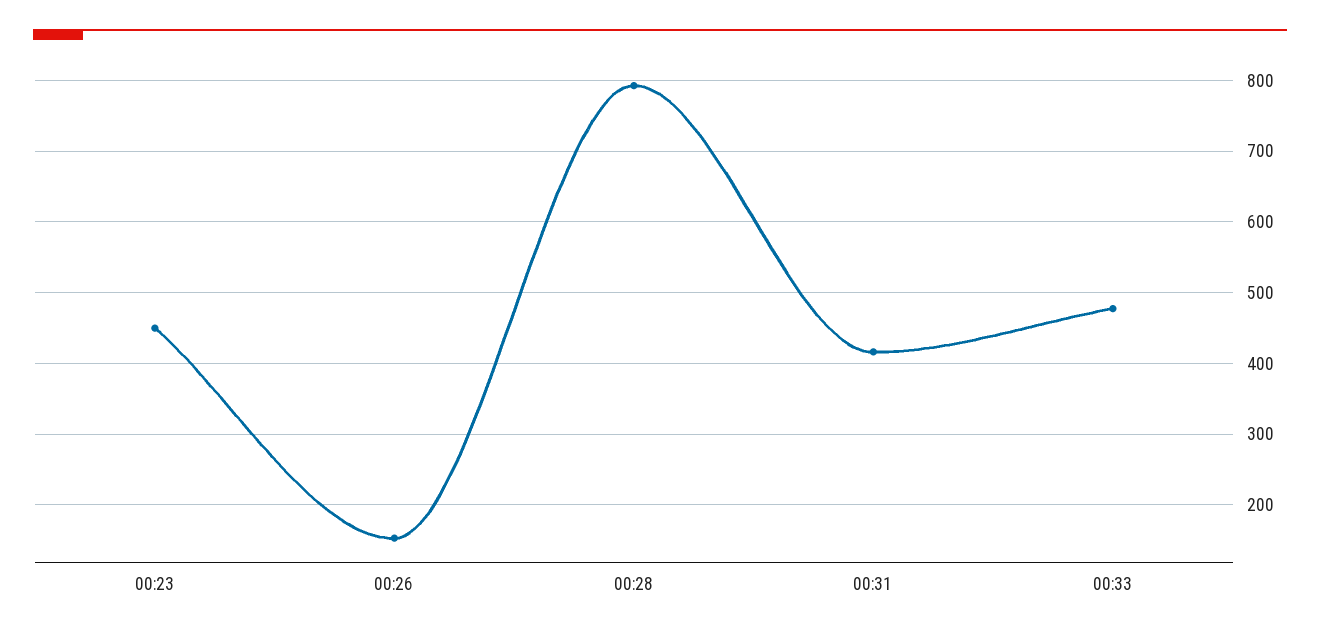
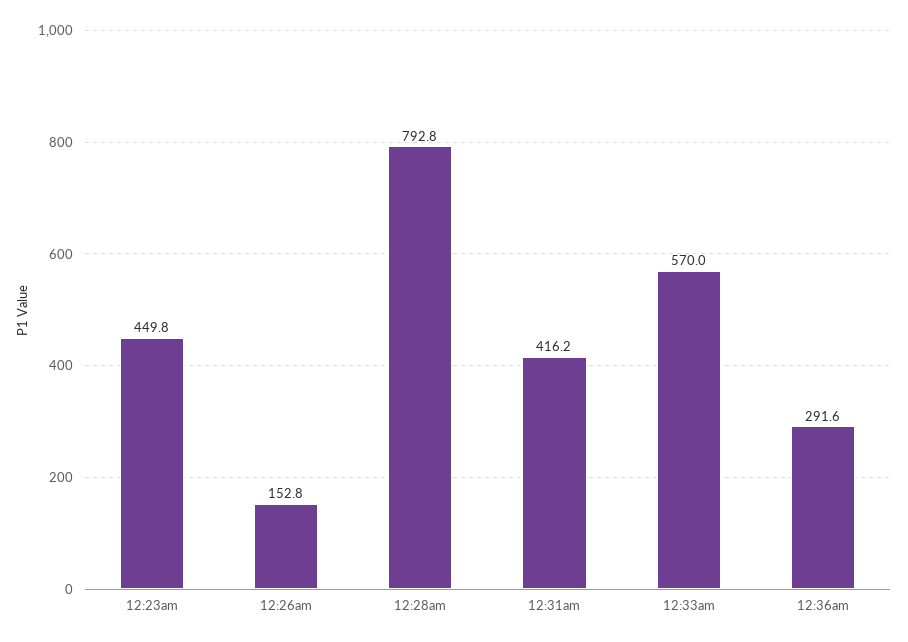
00:33: 480 -> 570
12:36am: none -> 291.6

